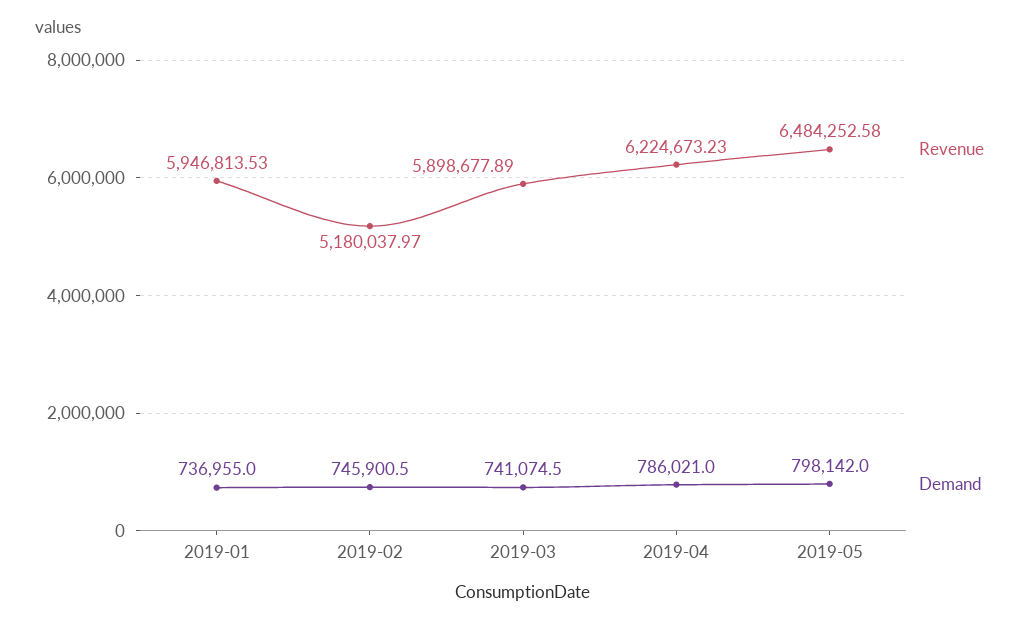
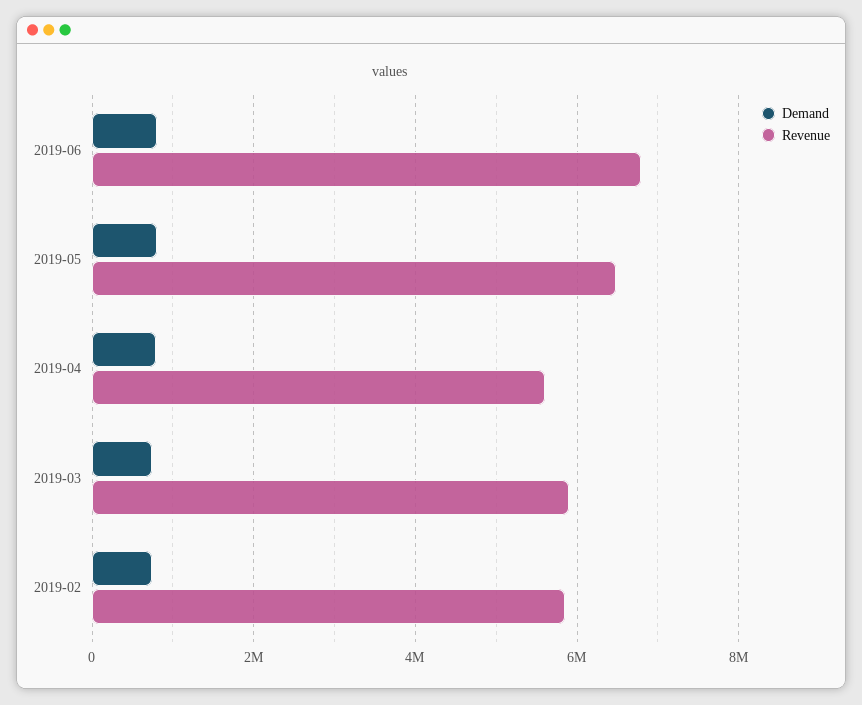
Revenue, 2019-01: 5946813.53 -> none
Demand, 2019-01: 736955 -> none
Revenue, 2019-02: 5180037.97 -> 5800000
Revenue, 2019-04: 6224673.23 -> 5600000
Demand, 2019-06: none -> 800000
Revenue, 2019-06: none -> 6800000

